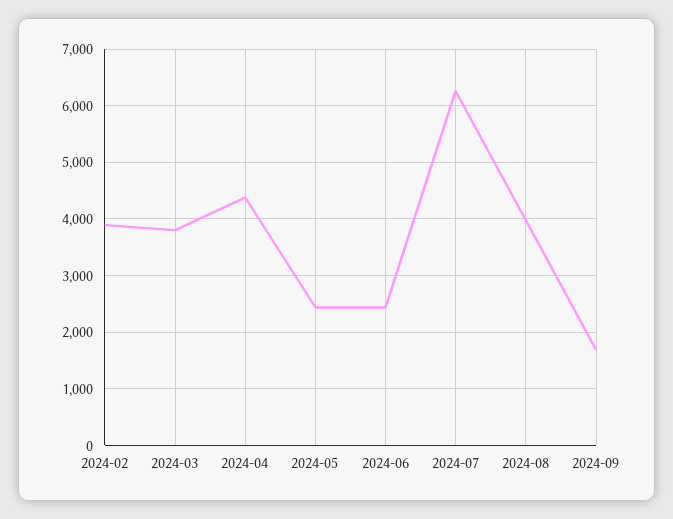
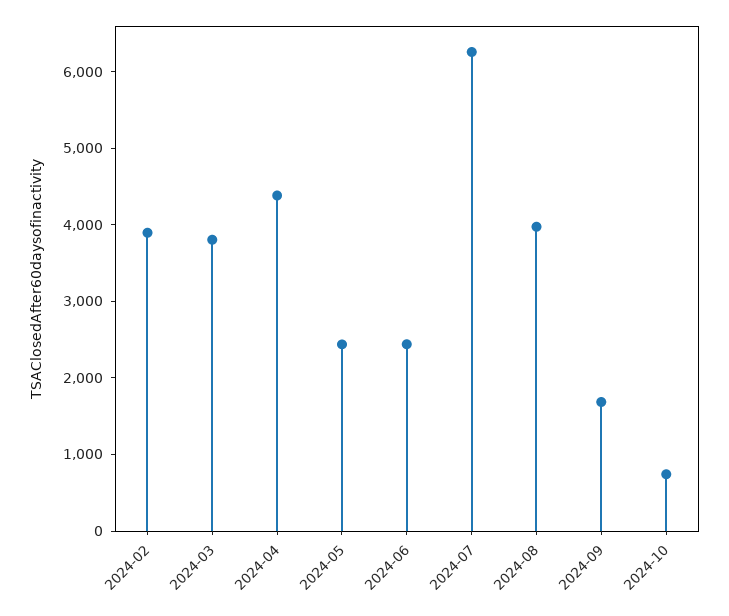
2024-10: none -> 800

